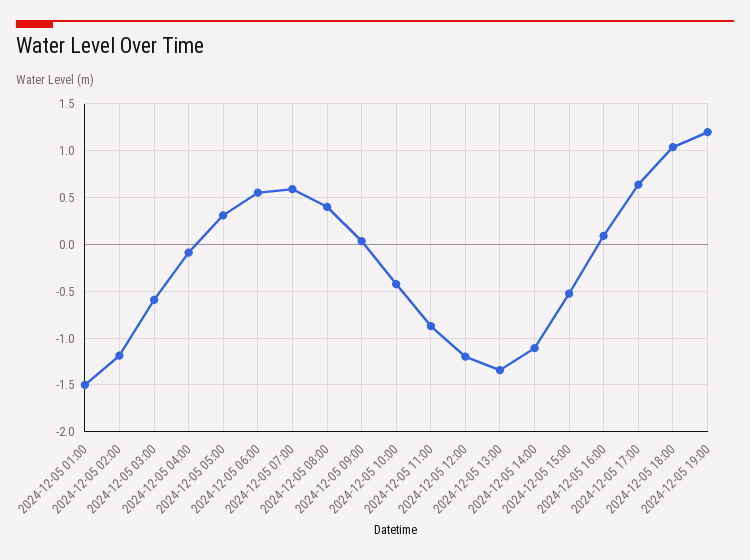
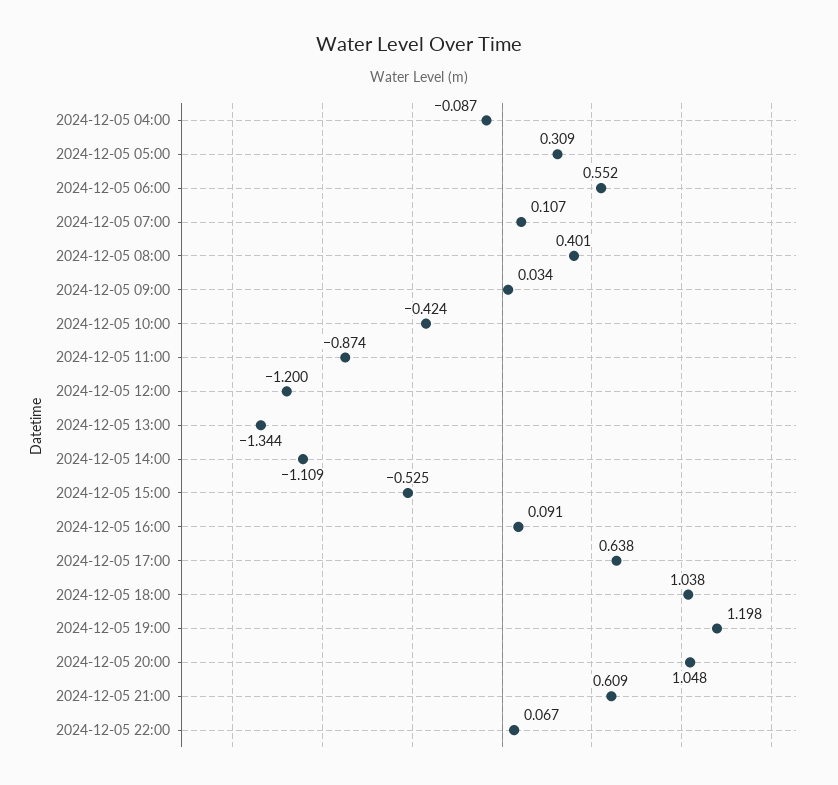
2024-12-05 01:00: -1.5 -> none
2024-12-05 02:00: -1.2 -> none
2024-12-05 03:00: -0.6 -> none
2024-12-05 07:00: 0.6 -> 0.107
2024-12-05 20:00: none -> 1.048
2024-12-05 21:00: none -> 0.609
2024-12-05 22:00: none -> 0.067

